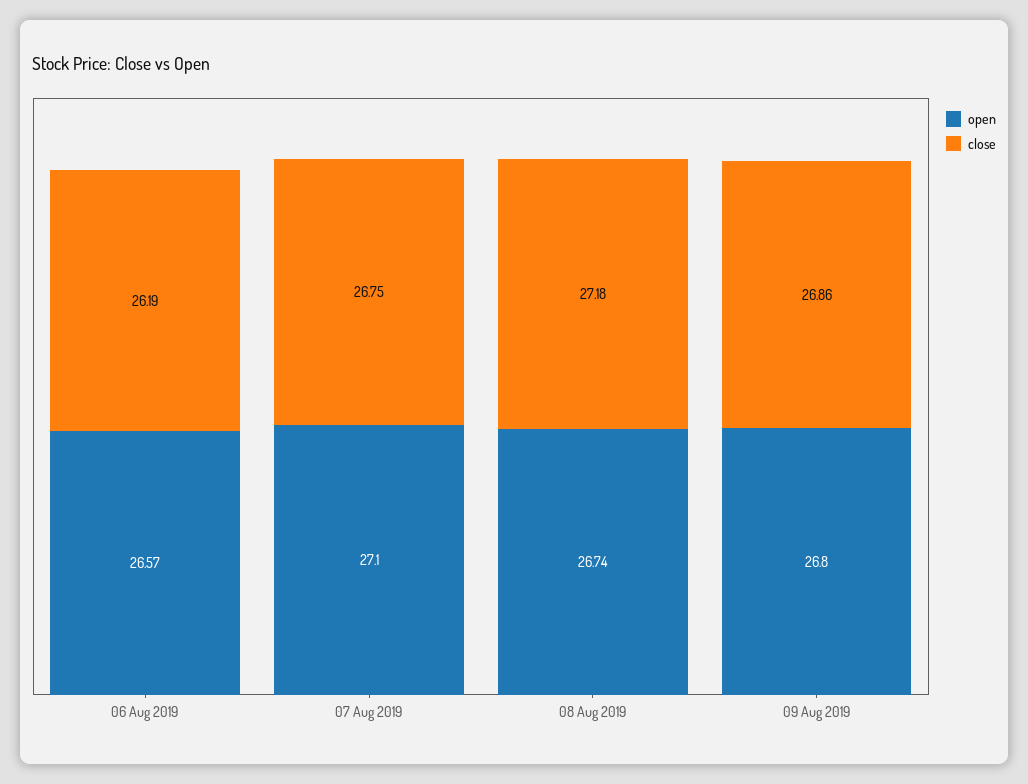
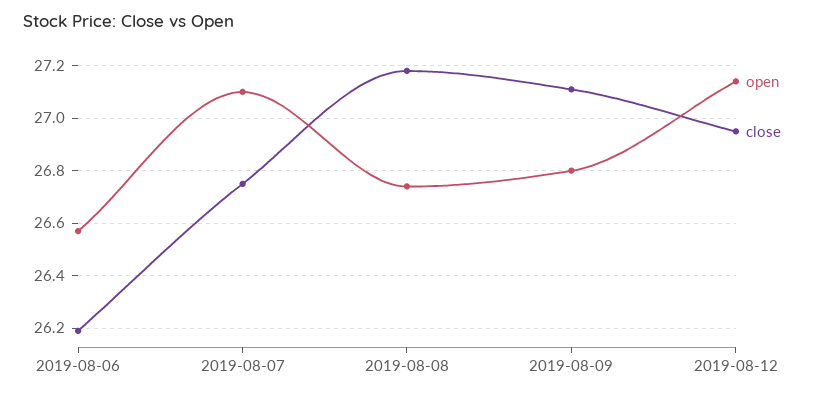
close, 09 Aug 2019: 26.86 -> 27.1
open, 2019-08-12: none -> 27.15
close, 2019-08-12: none -> 26.95

